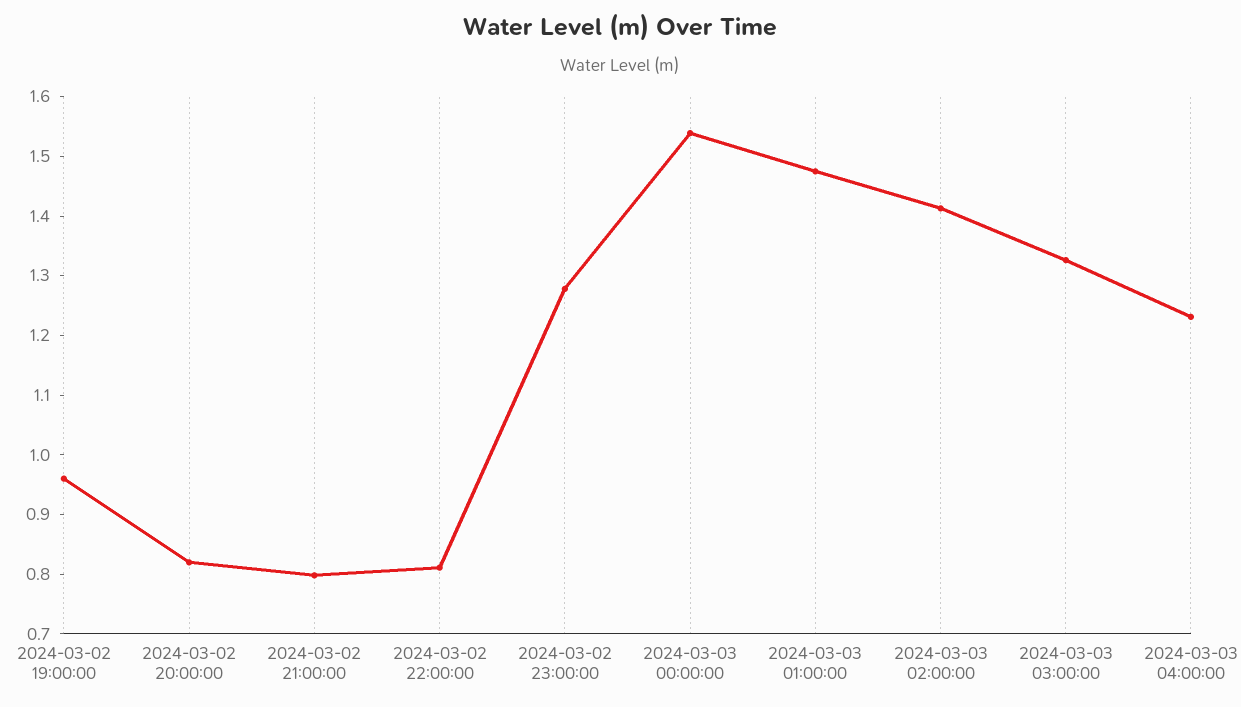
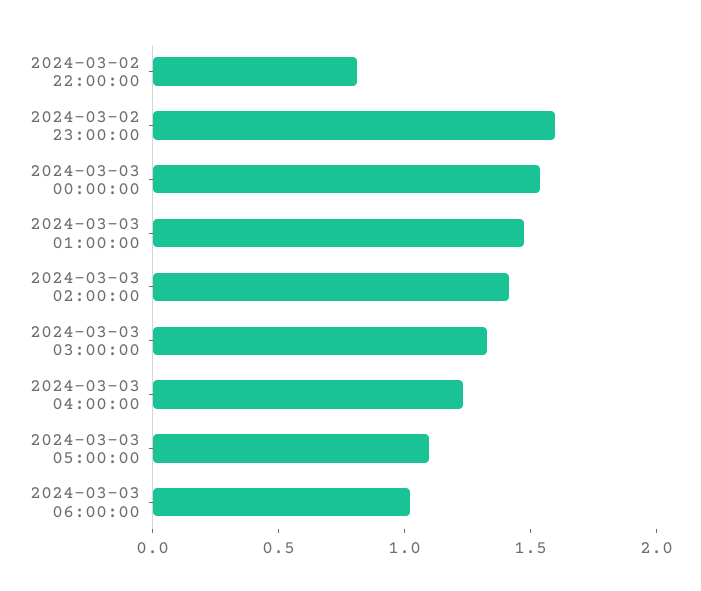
2024-03-02 19:00:00: 0.96 -> none
2024-03-02 20:00:00: 0.82 -> none
2024-03-02 21:00:00: 0.8 -> none
2024-03-02 23:00:00: 1.28 -> 1.6
2024-03-03 05:00:00: none -> 1.1
2024-03-03 06:00:00: none -> 1

